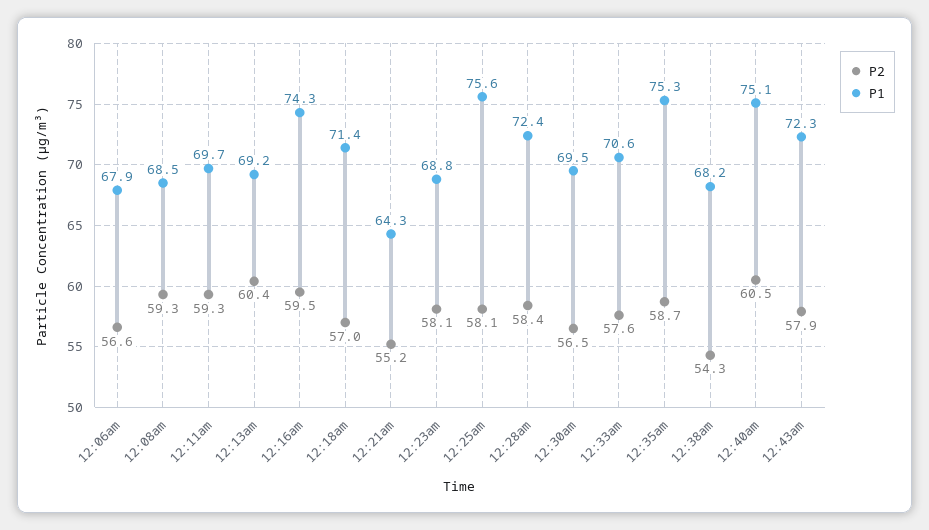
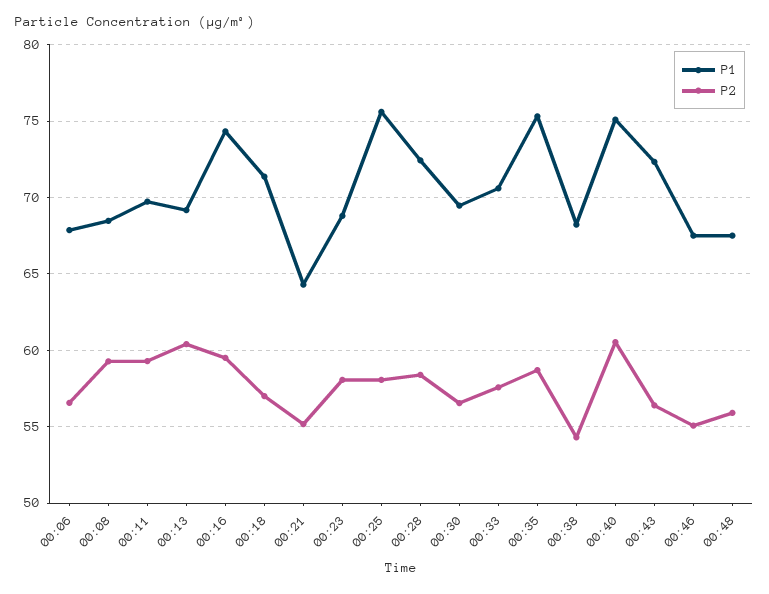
P2, 12:43am: 57.9 -> 56.5
P1, 00:46: none -> 67.5
P2, 00:46: none -> 55
P1, 00:48: none -> 67.5
P2, 00:48: none -> 56

